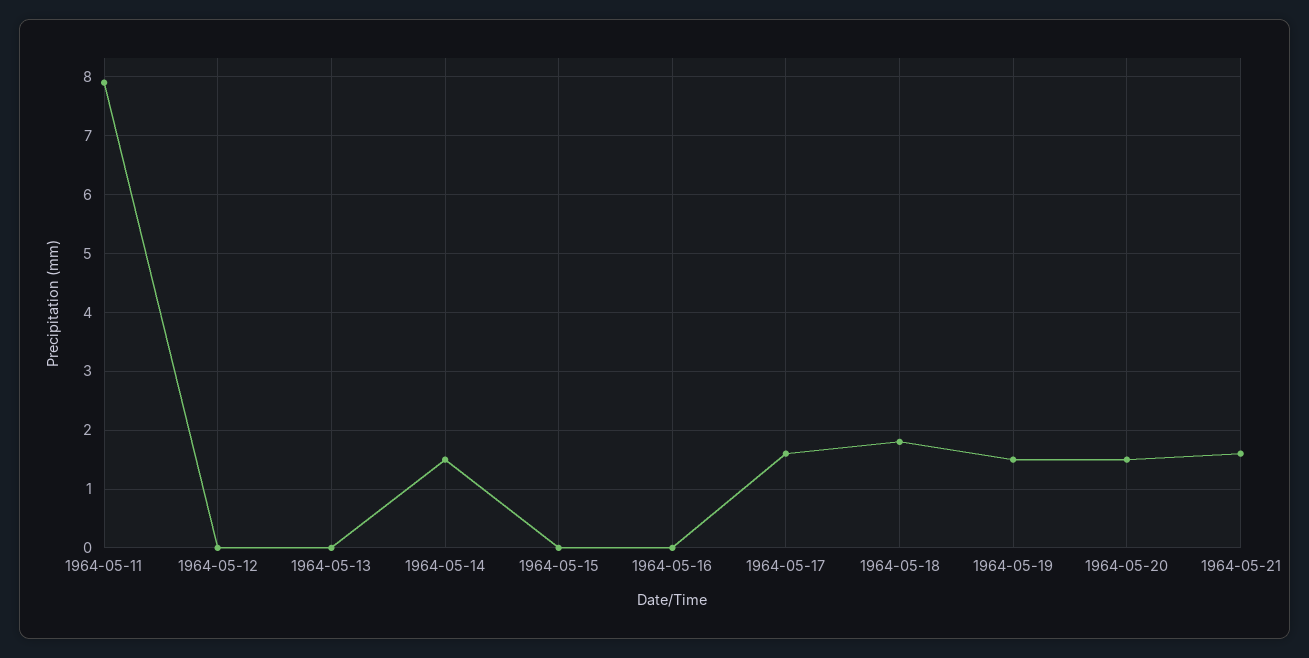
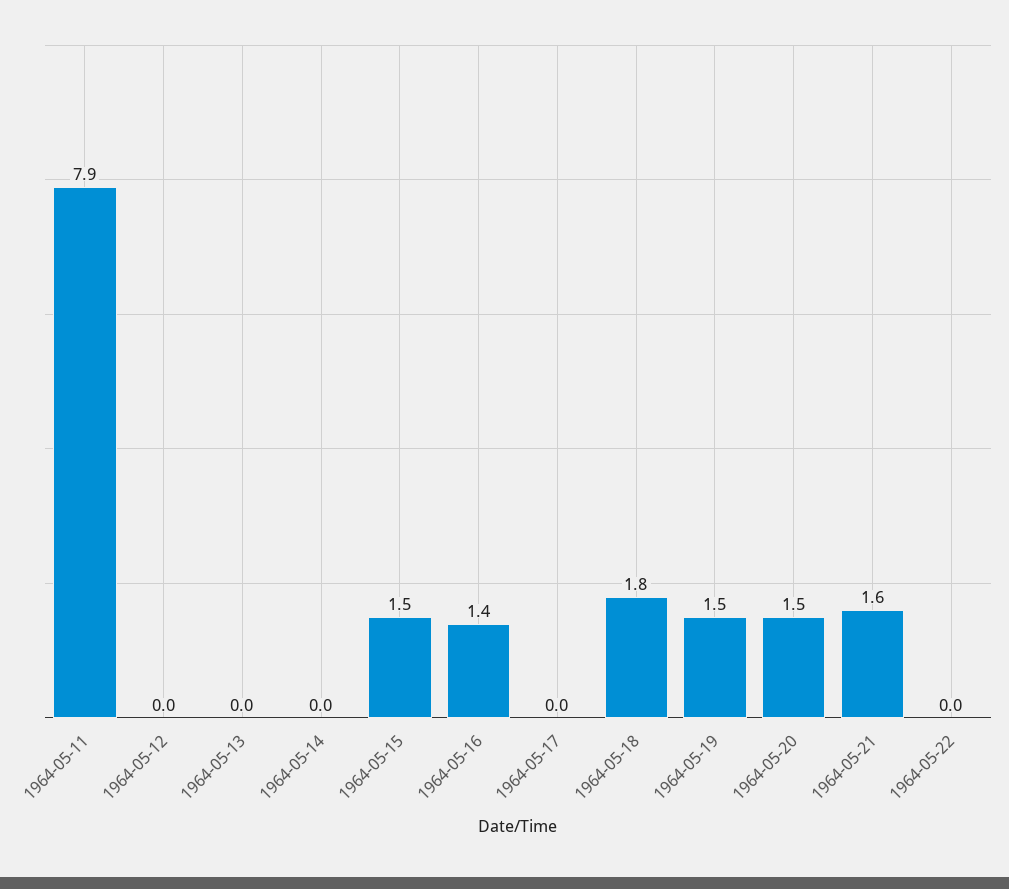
1964-05-14: 1.5 -> 0
1964-05-15: 0 -> 1.5
1964-05-16: 0 -> 1.4
1964-05-17: 1.5 -> 0
1964-05-22: none -> 0

